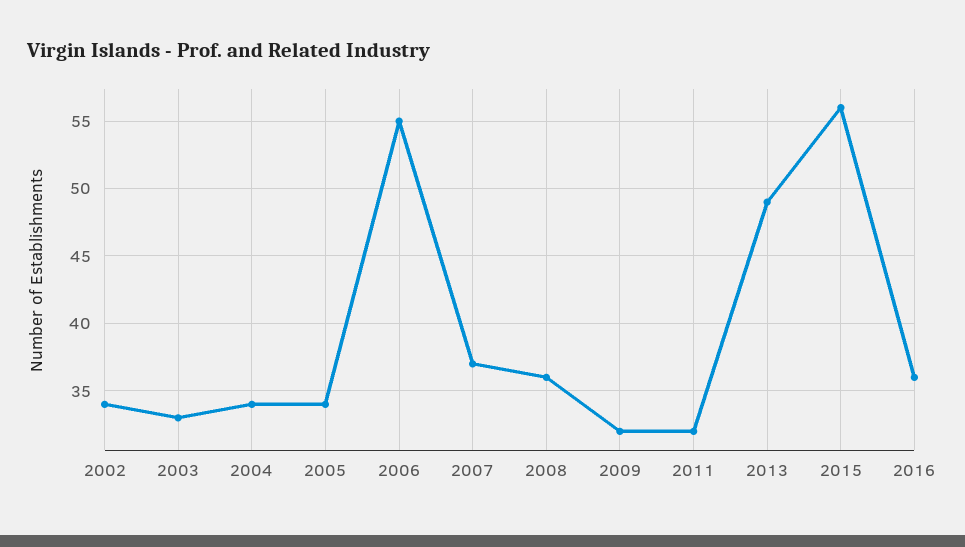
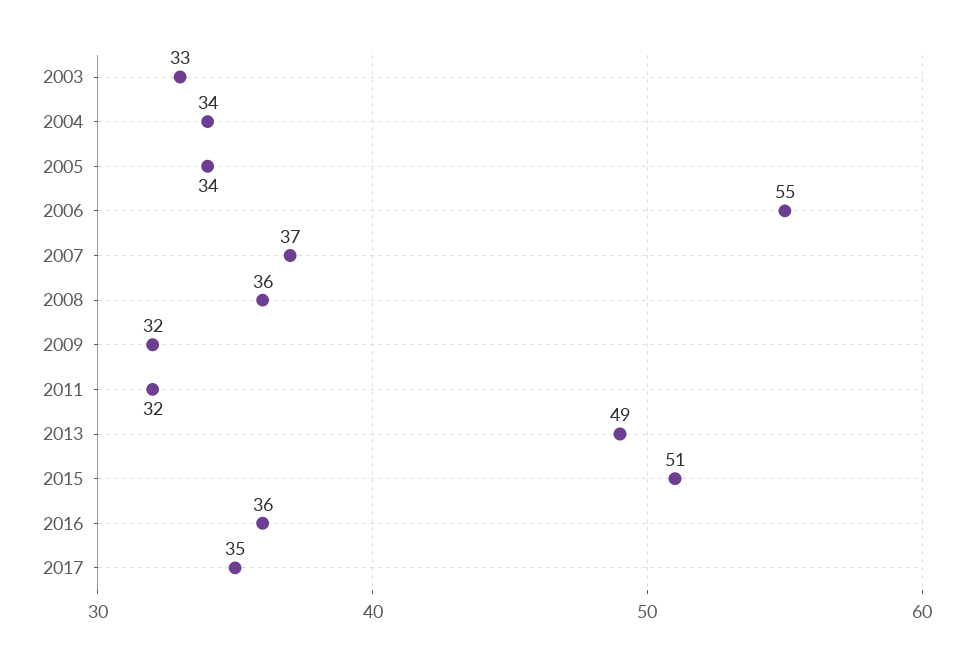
2002: 34 -> none
2015: 56 -> 51
2017: none -> 35

